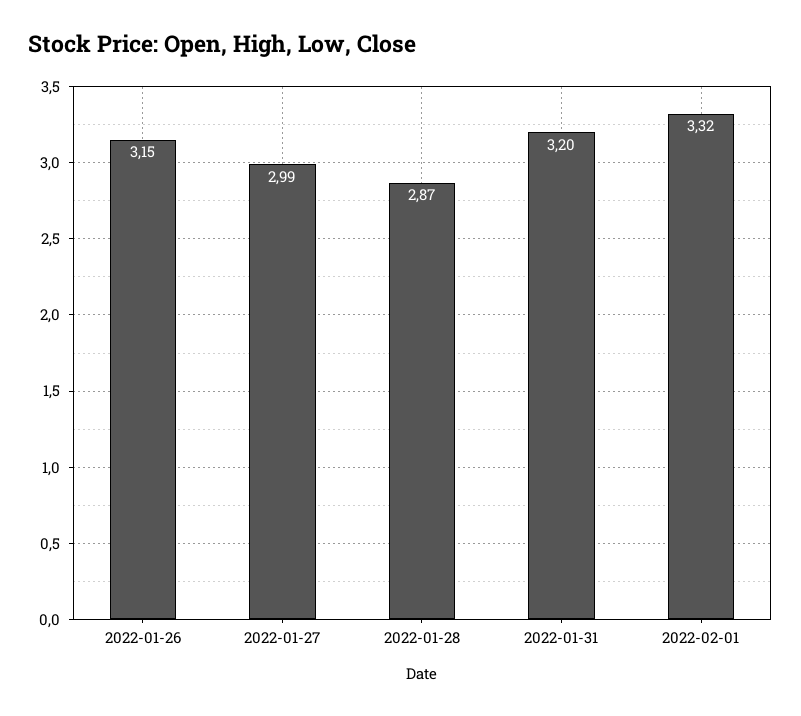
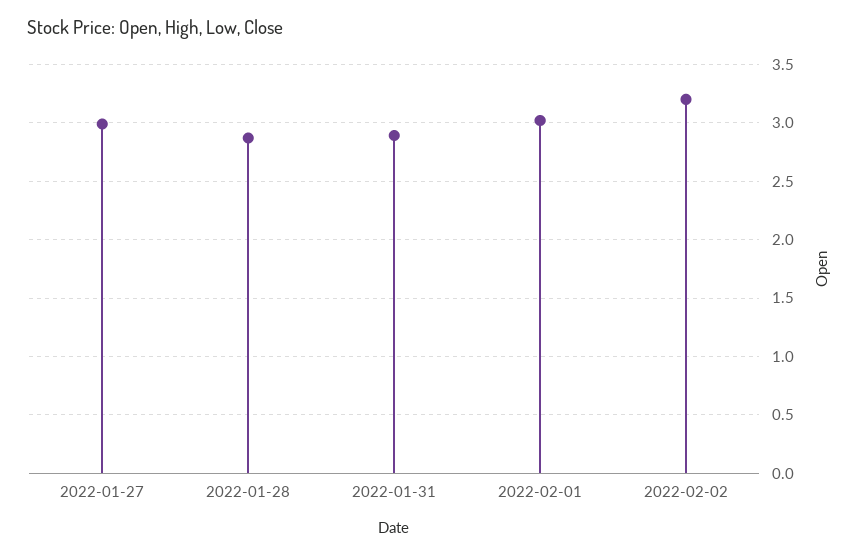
2022-01-26: 3.15 -> none
2022-01-31: 3.2 -> 2.9
2022-02-01: 3.32 -> 3
2022-02-02: none -> 3.2

